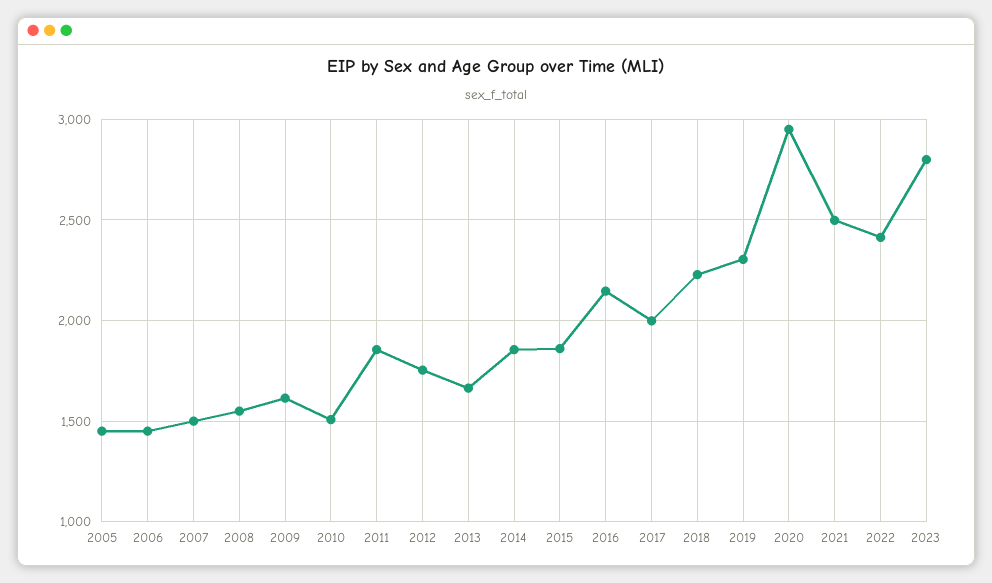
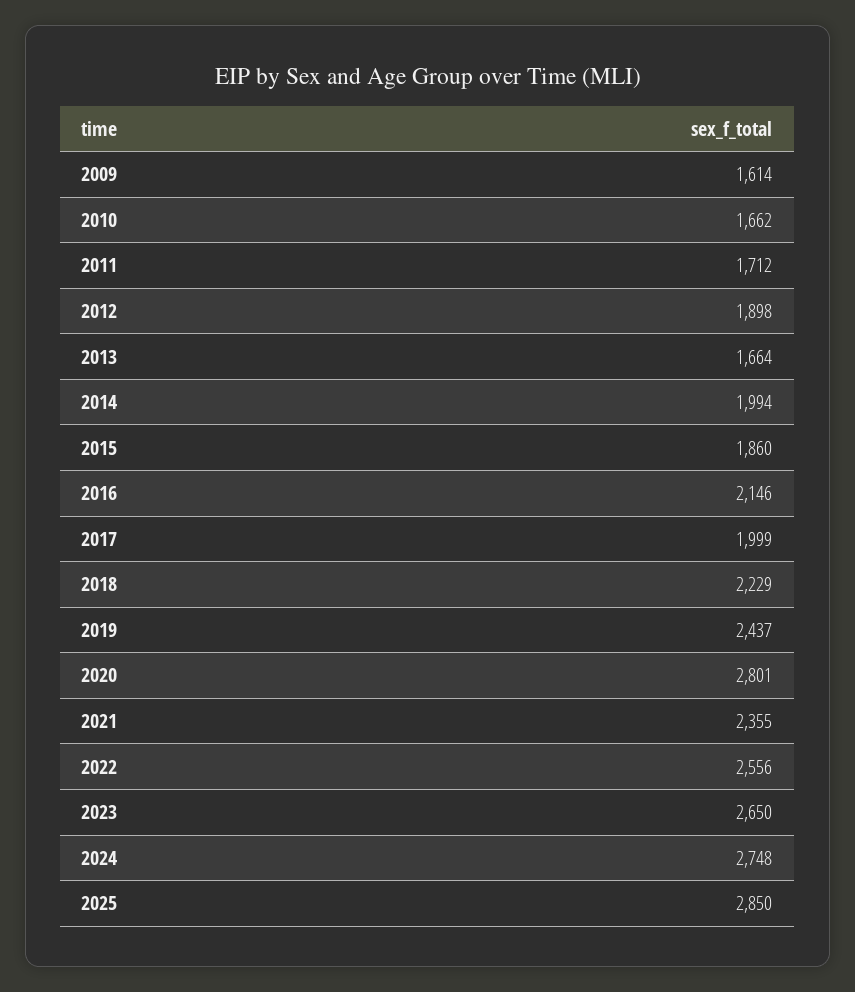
2005: 1450 -> none
2006: 1450 -> none
2007: 1500 -> none
2008: 1550 -> none
2010: 1500 -> 1662
2011: 1850 -> 1712
2012: 1750 -> 1898
2014: 1850 -> 1994
2019: 2300 -> 2437
2020: 2950 -> 2801
2021: 2500 -> 2355
2022: 2400 -> 2556
2023: 2800 -> 2650
2024: none -> 2748
2025: none -> 2850

